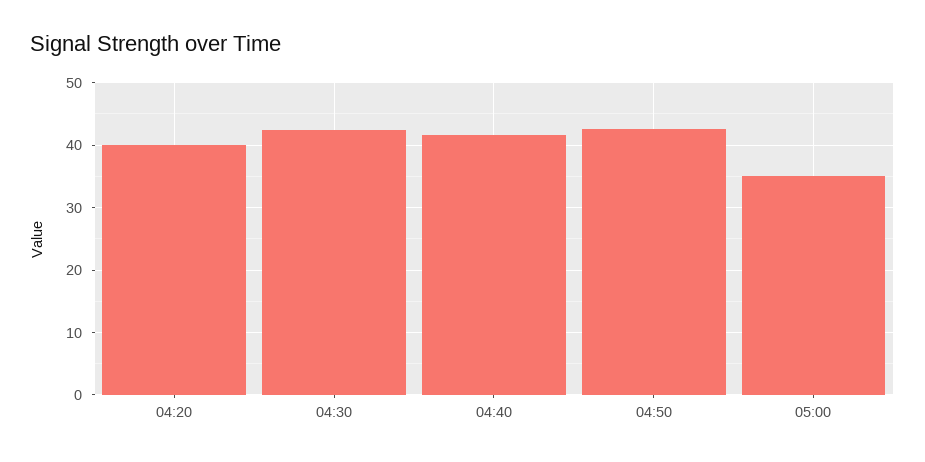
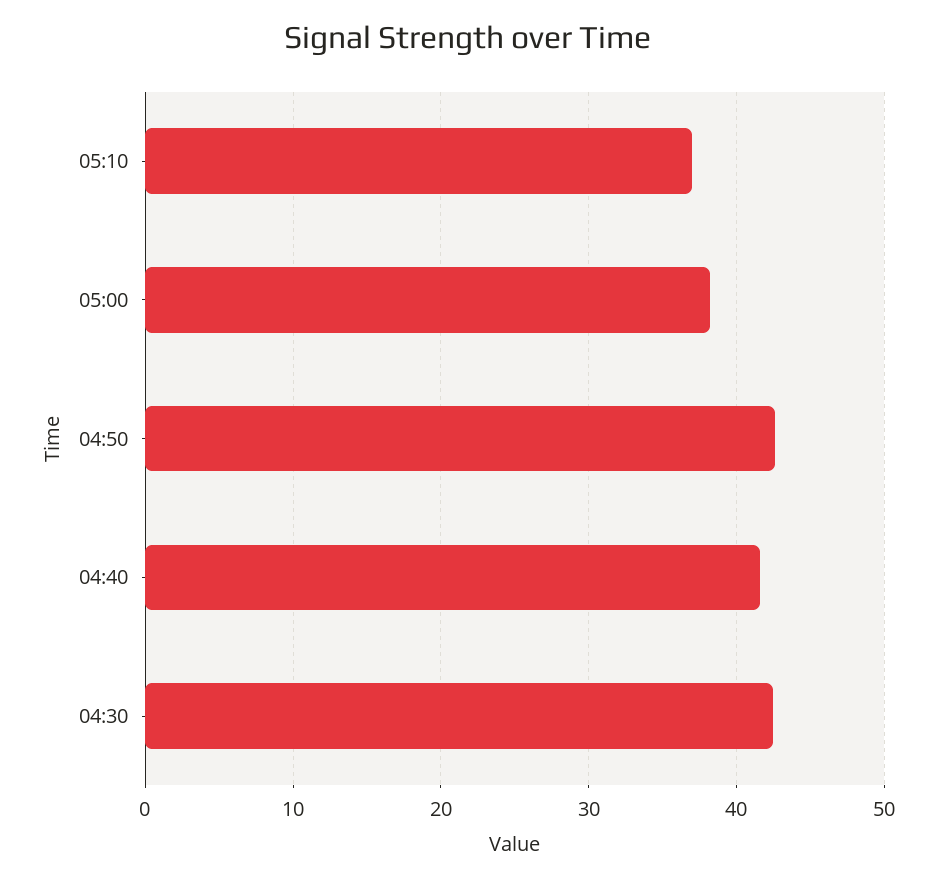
04:20: 40 -> none
05:00: 35 -> 38
05:10: none -> 37

